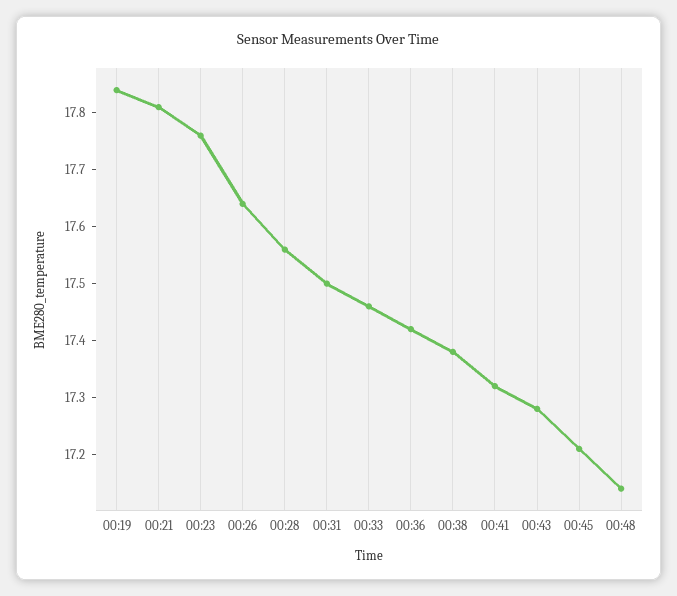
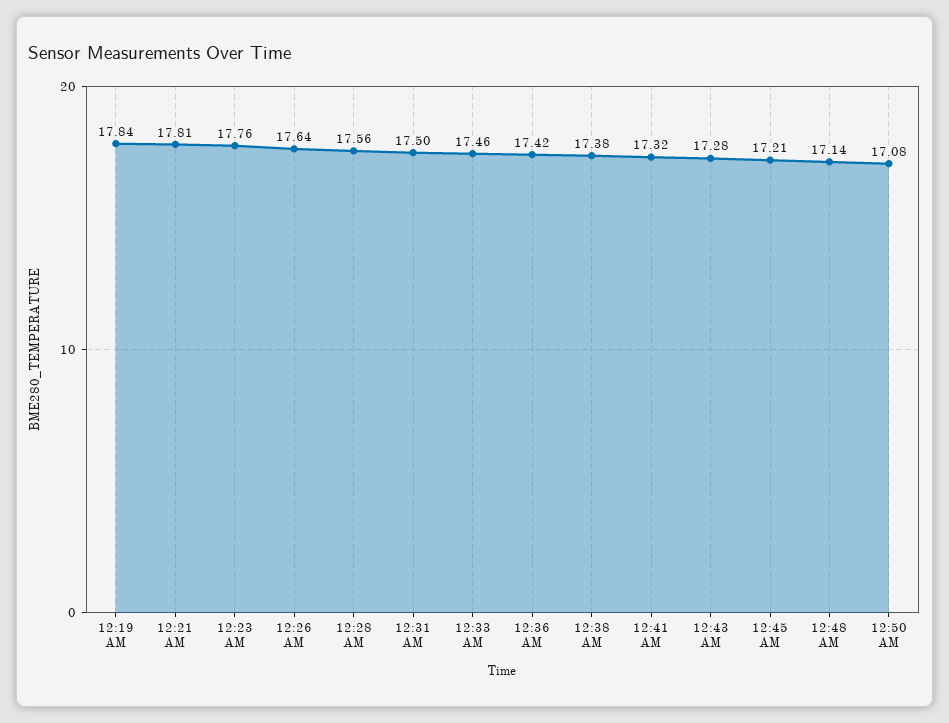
12:50 AM: none -> 17.08

